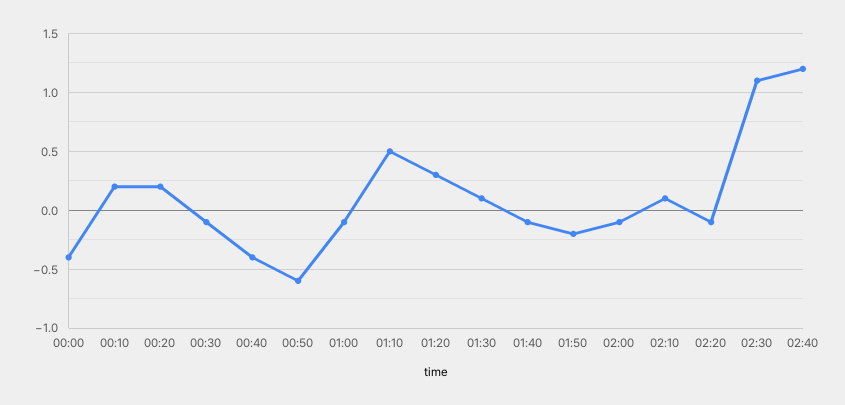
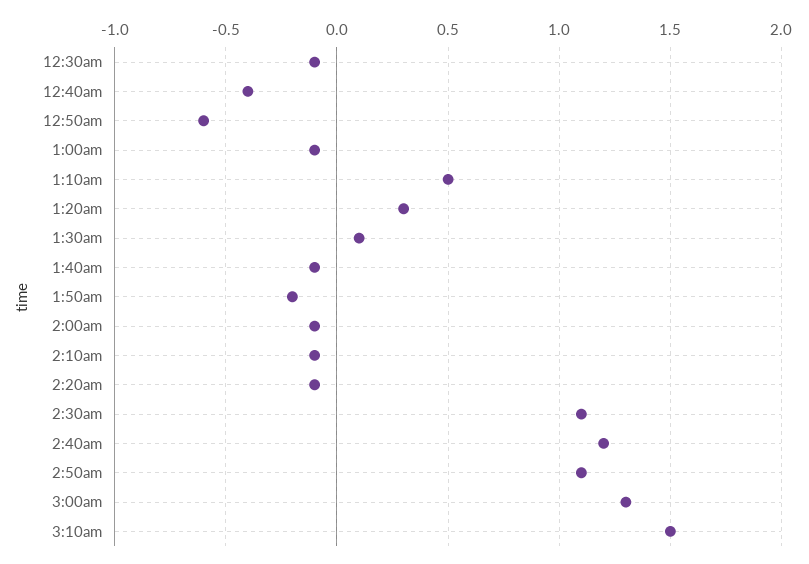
00:00: -0.4 -> none
00:10: 0.2 -> none
00:20: 0.2 -> none
02:10: 0.1 -> -0.1
2:50am: none -> 1.1
3:00am: none -> 1.3
3:10am: none -> 1.5

